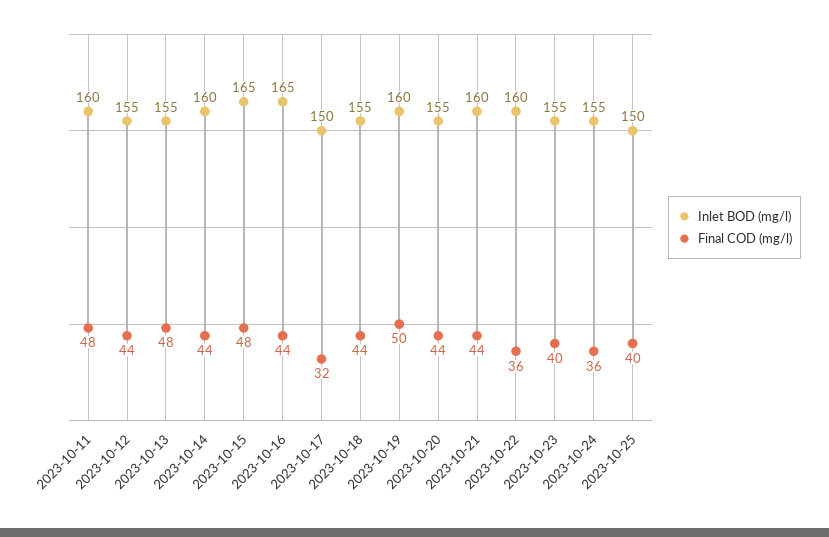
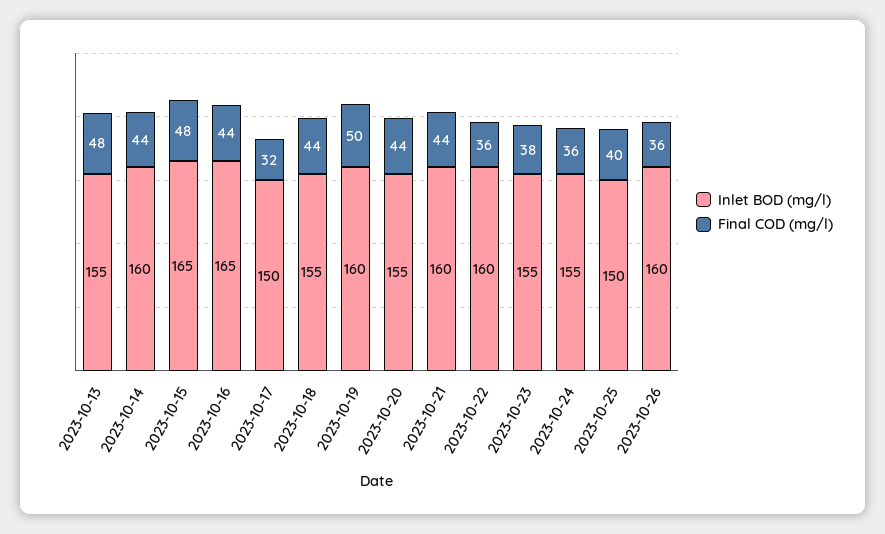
Inlet BOD (mg/l), 2023-10-11: 160 -> none
Final COD (mg/l), 2023-10-11: 48 -> none
Inlet BOD (mg/l), 2023-10-12: 155 -> none
Final COD (mg/l), 2023-10-12: 44 -> none
Final COD (mg/l), 2023-10-23: 40 -> 38
Inlet BOD (mg/l), 2023-10-26: none -> 160
Final COD (mg/l), 2023-10-26: none -> 36

